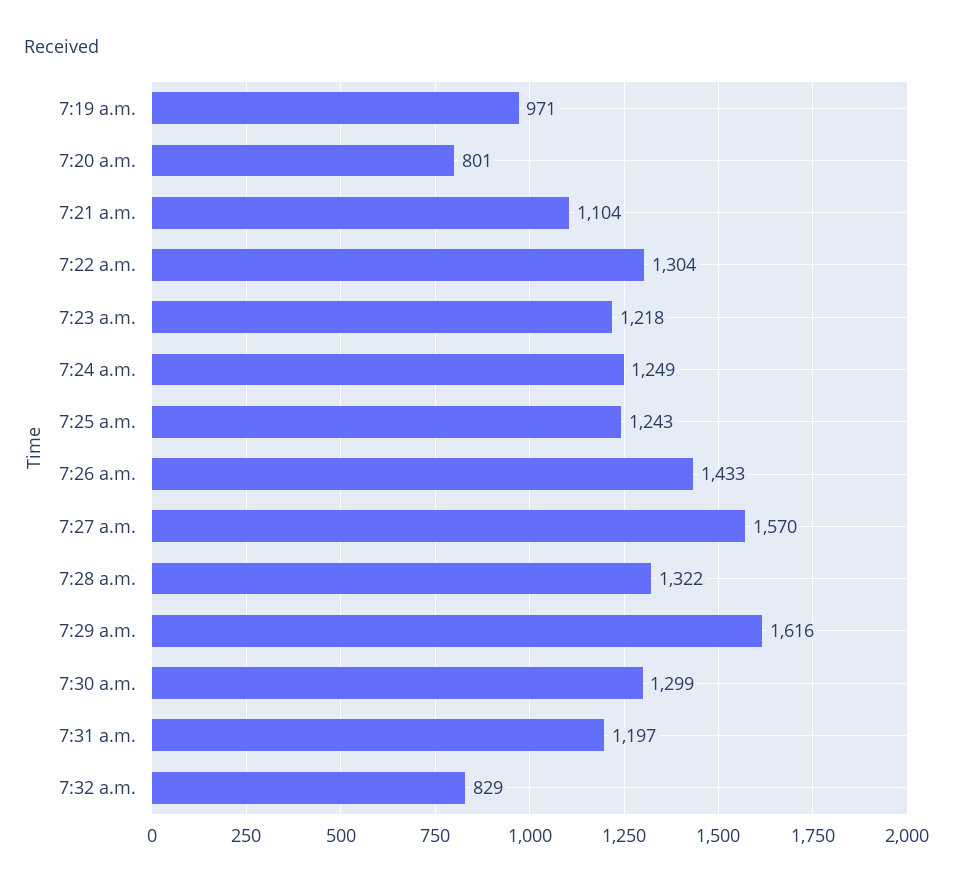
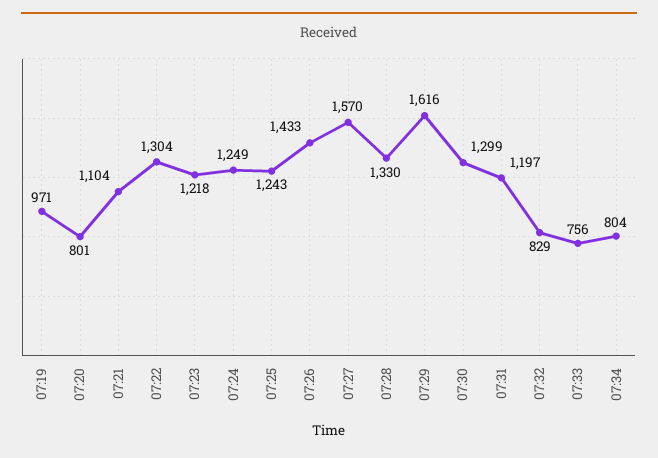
7:28 a.m.: 1322 -> 1330
07:33: none -> 756
07:34: none -> 804

